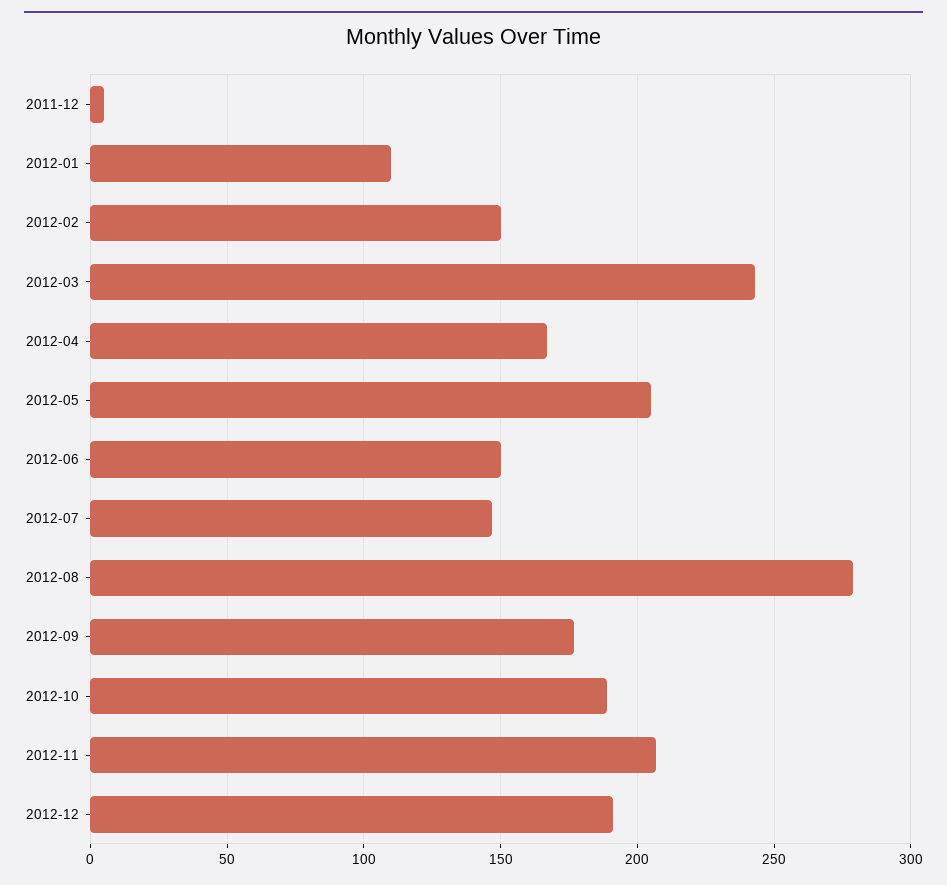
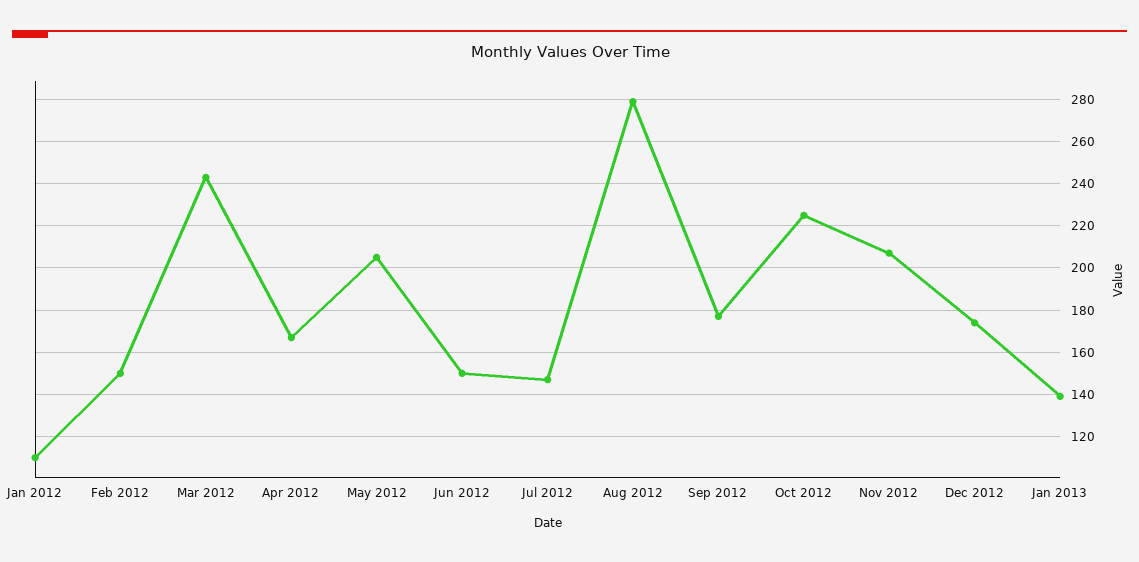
2011-12: 5 -> none
2012-10: 190 -> 225
2012-12: 190 -> 175
Jan 2013: none -> 140

